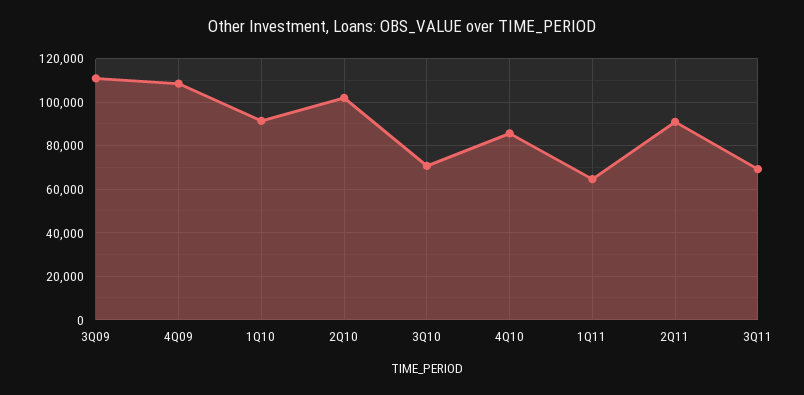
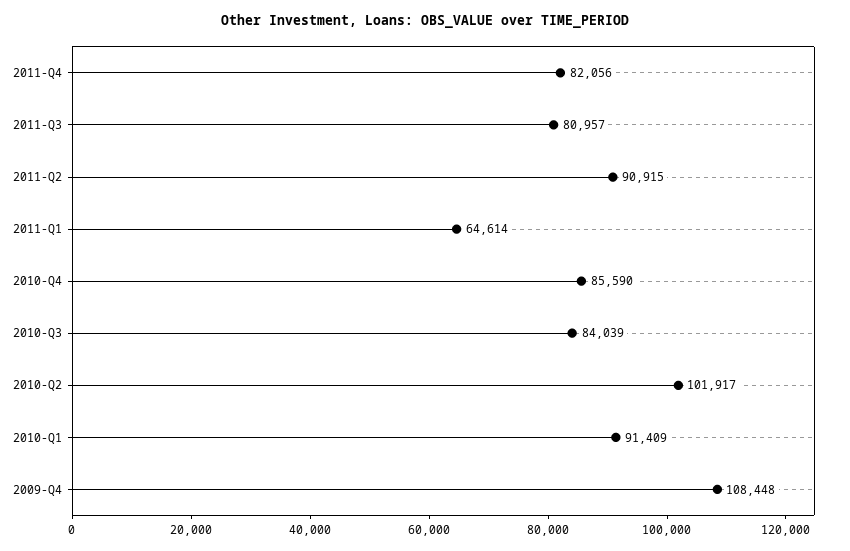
3Q09: 110000 -> none
3Q10: 70000 -> 84039
3Q11: 70000 -> 80957
2011-Q4: none -> 82056

